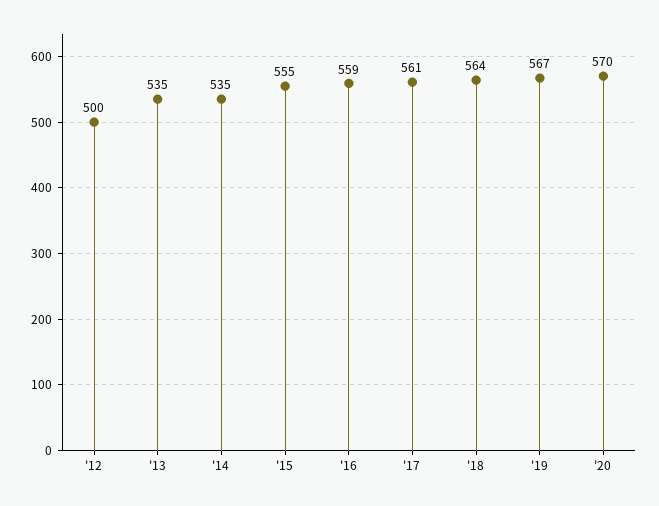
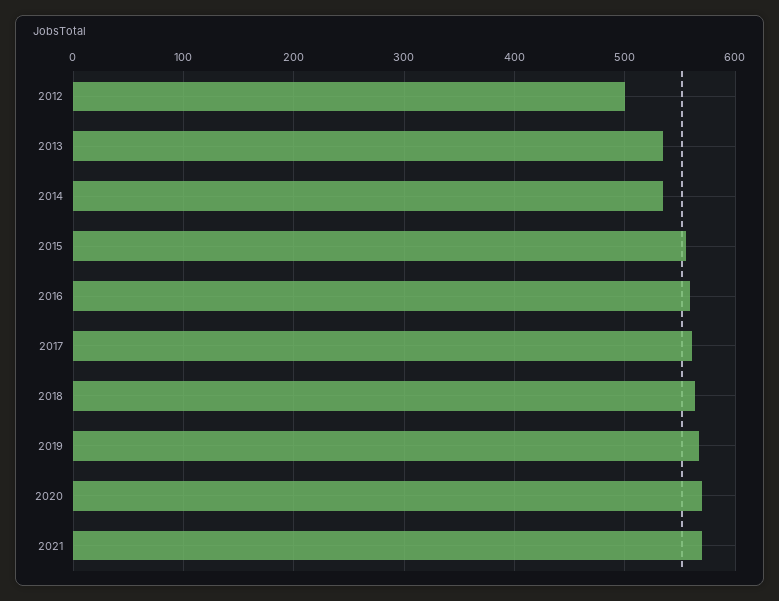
2021: none -> 570

